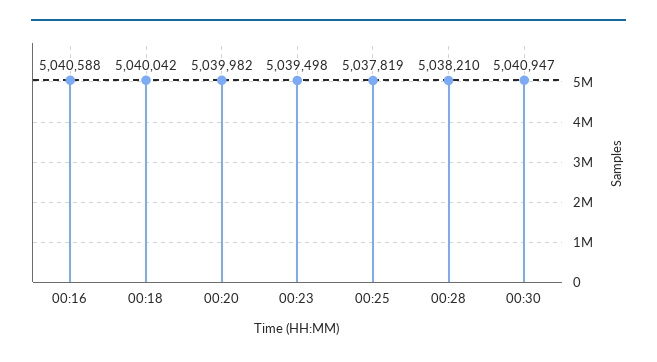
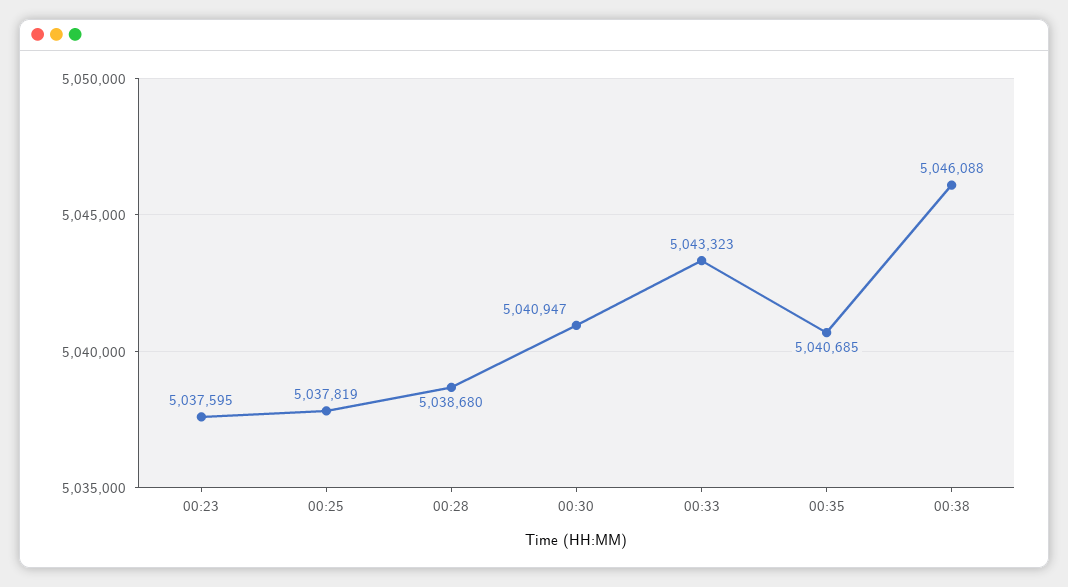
00:16: 5040588 -> none
00:18: 5040042 -> none
00:20: 5039982 -> none
00:23: 5039498 -> 5037595
00:28: 5038210 -> 5038680
00:33: none -> 5043323
00:35: none -> 5040685
00:38: none -> 5046088

